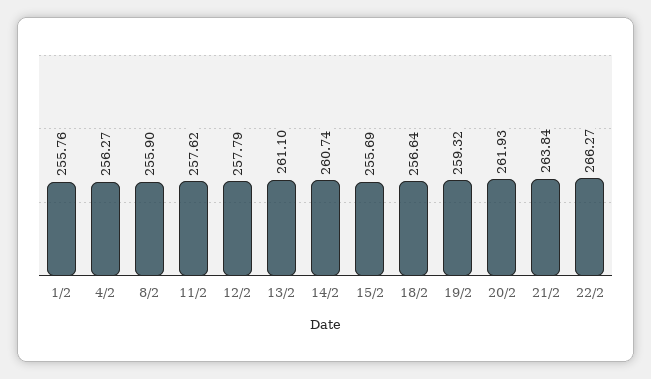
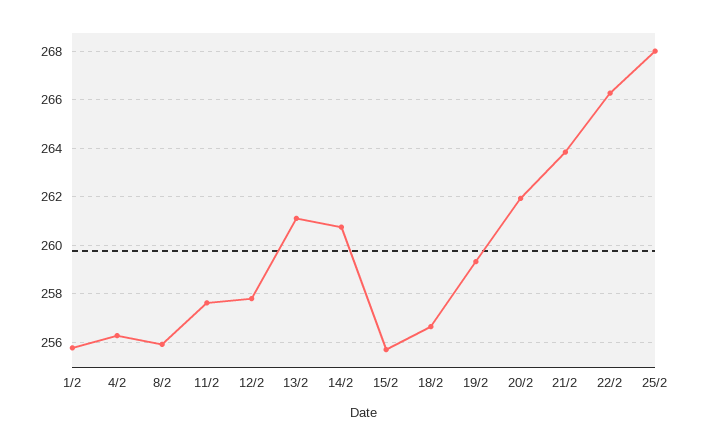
25/2: none -> 268

